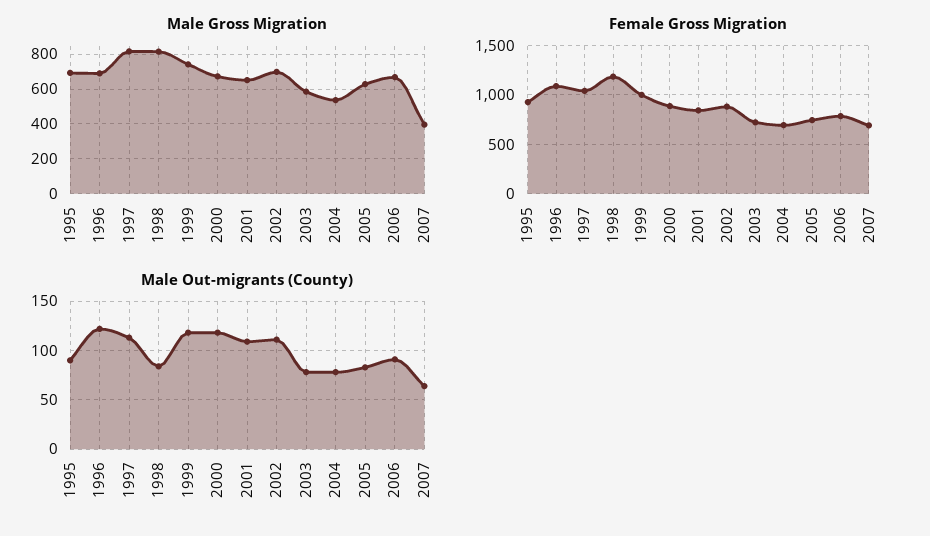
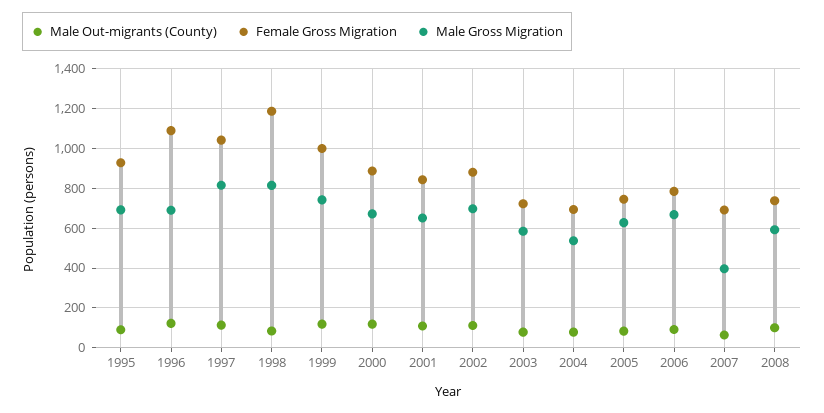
Male Out-migrants (County), 2008: none -> 100
Female Gross Migration, 2008: none -> 750
Male Gross Migration, 2008: none -> 600

